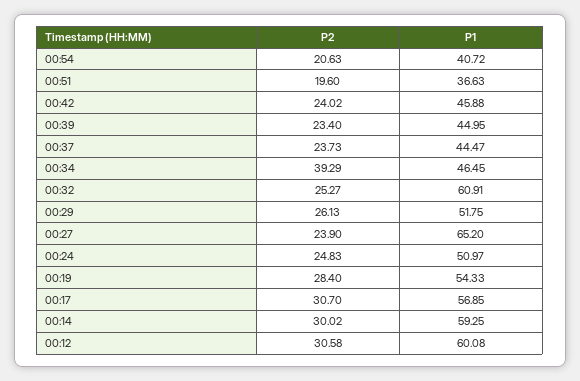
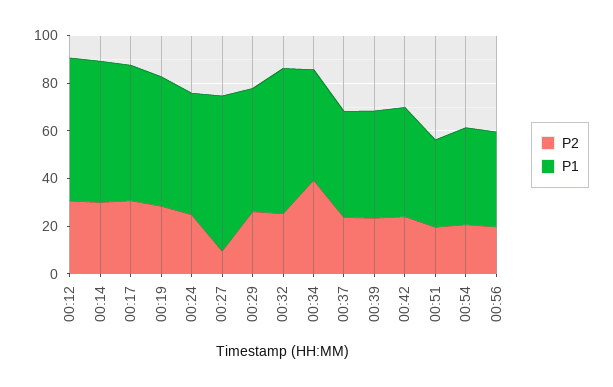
P2, 00:27: 23.9 -> 10
P2, 00:56: none -> 20
P1, 00:56: none -> 40

